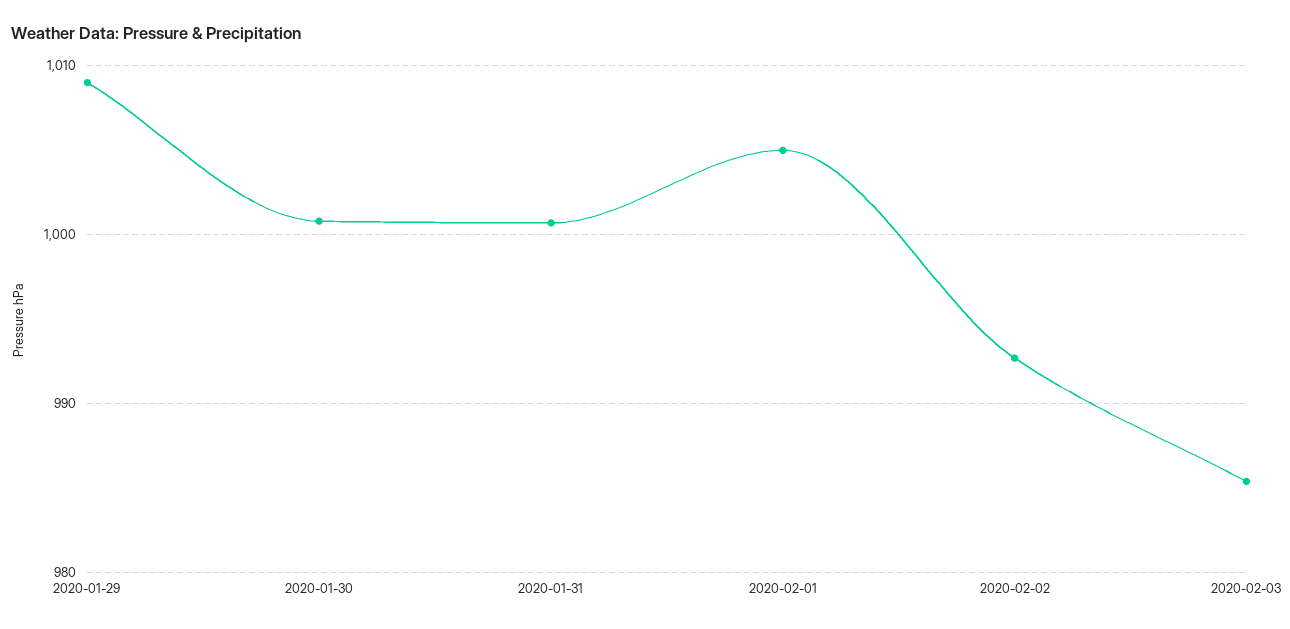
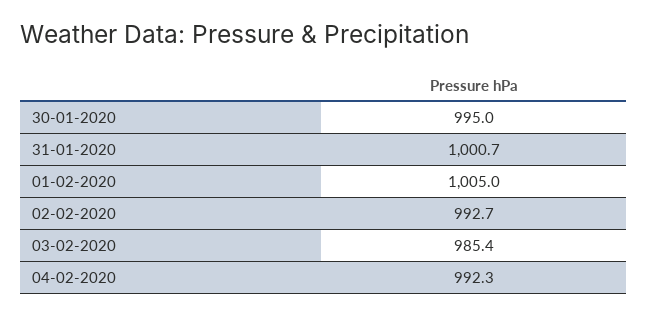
2020-01-29: 1009 -> none
2020-01-30: 1001 -> 995
04-02-2020: none -> 992.3

